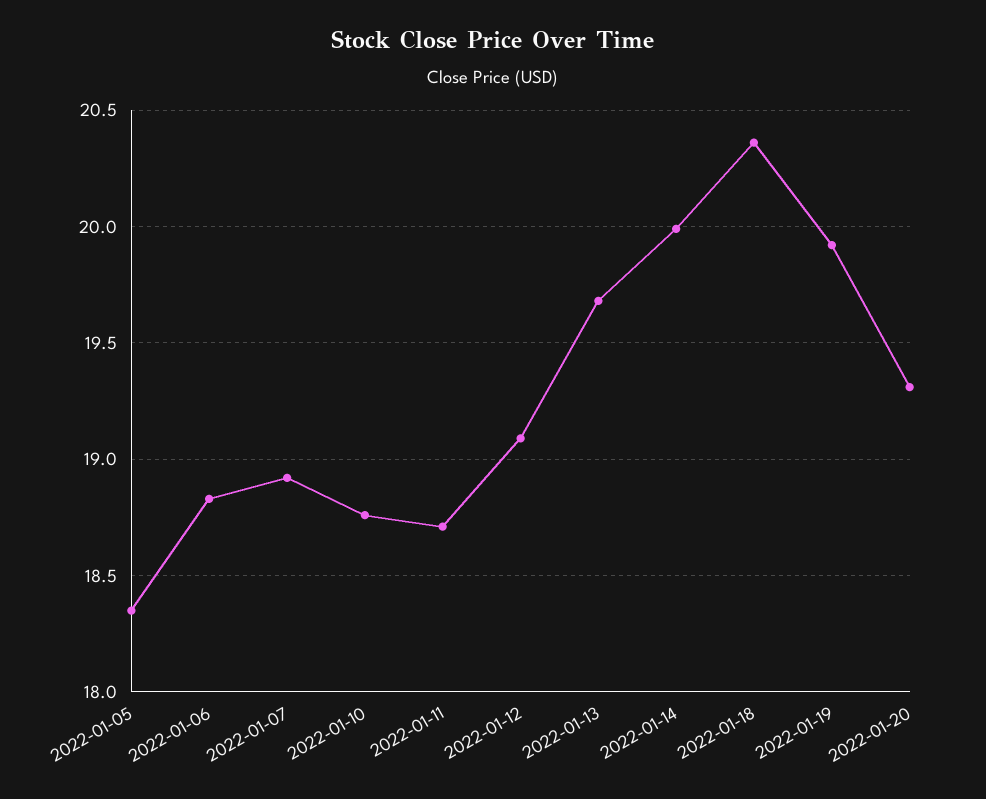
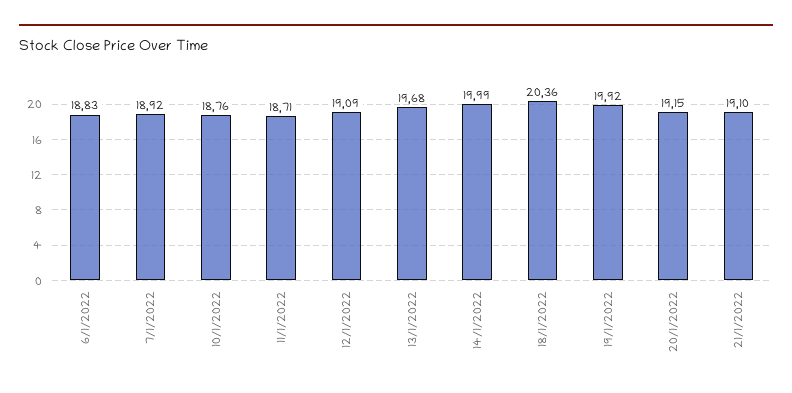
2022-01-05: 18.35 -> none
2022-01-20: 19.3 -> 19.15
21/1/2022: none -> 19.1

